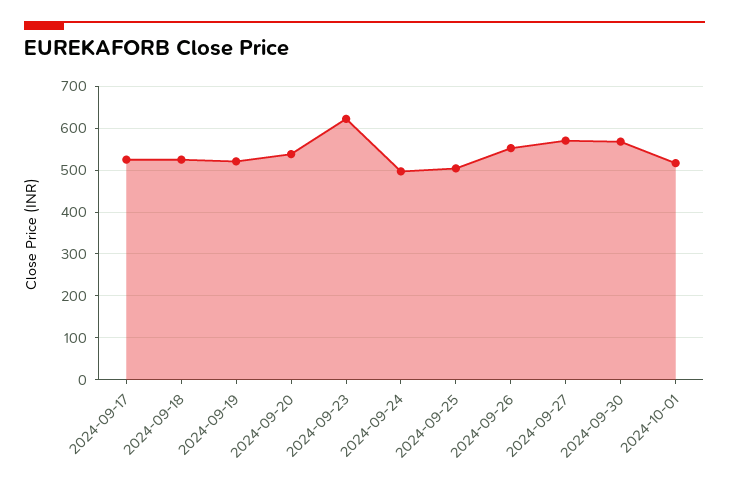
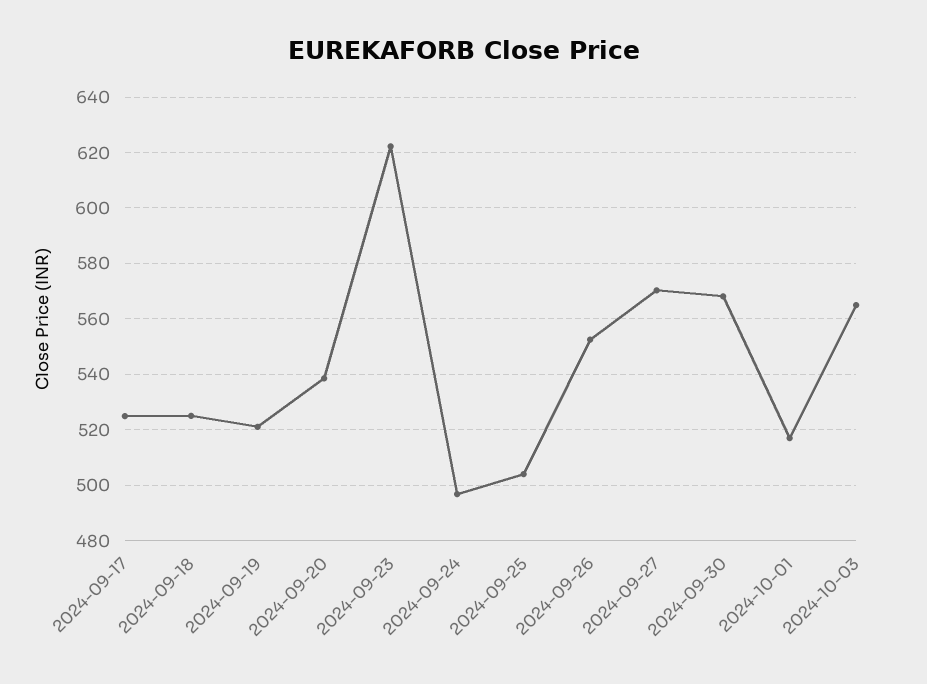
2024-10-03: none -> 565

